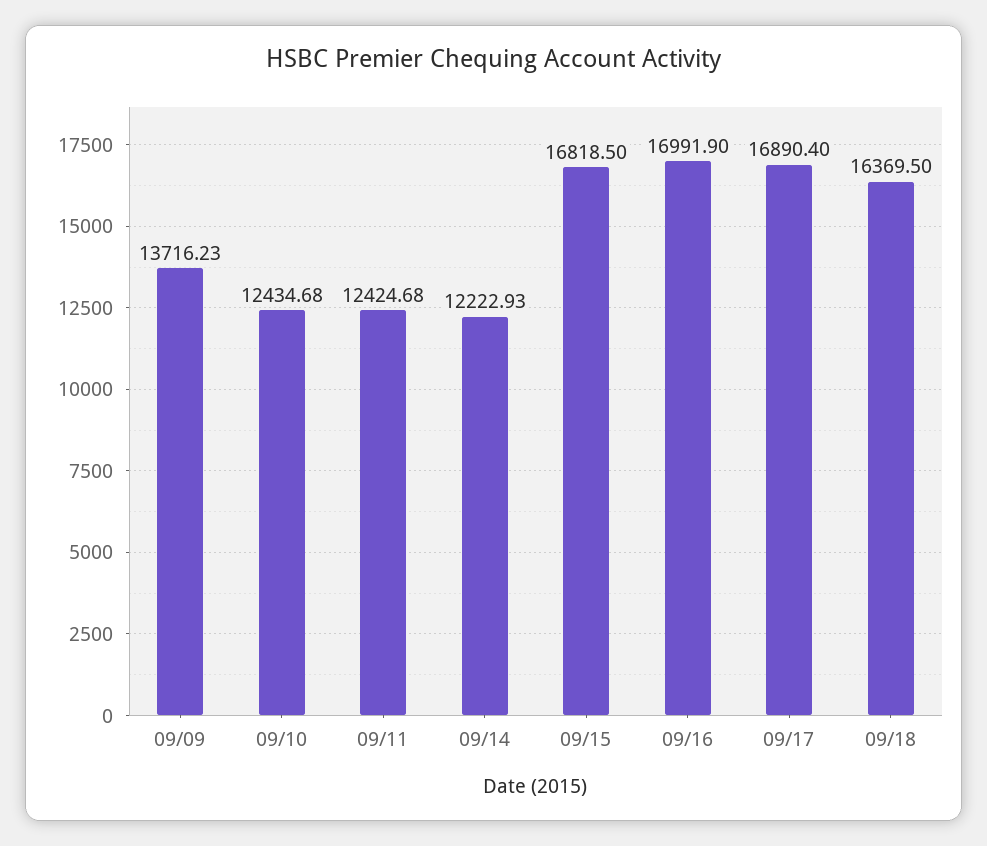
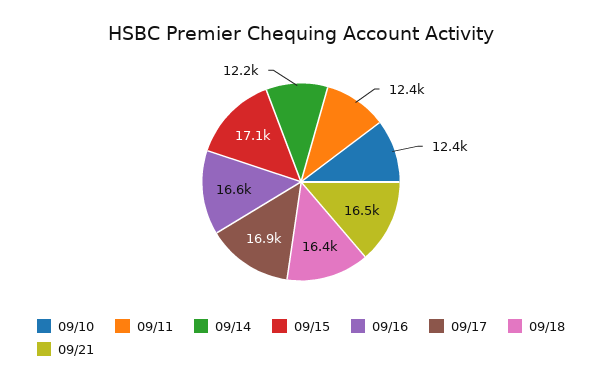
09/09: 13716.23 -> none
09/15: 16818.5 -> 17100
09/16: 16991.9 -> 16600
09/21: none -> 16500

